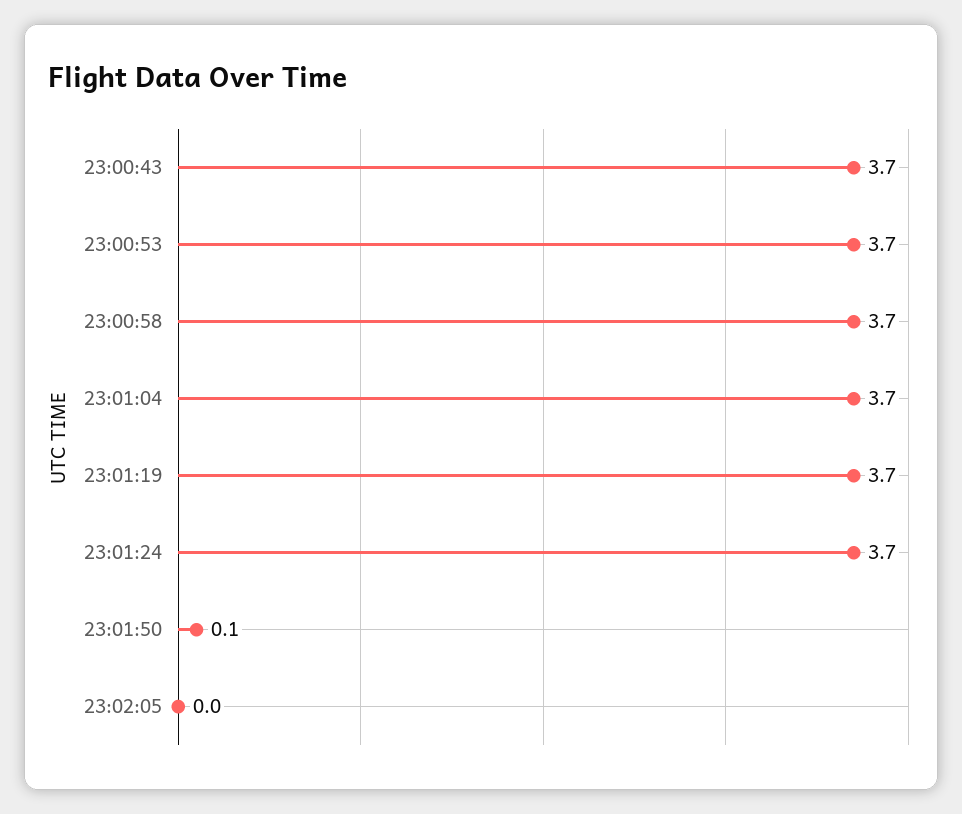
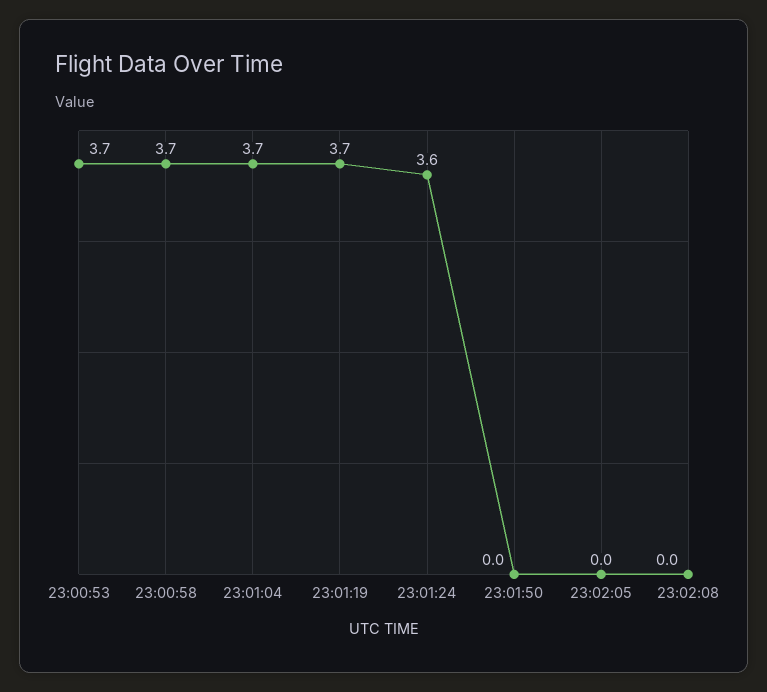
23:00:43: 3.7 -> none
23:01:24: 3.7 -> 3.6
23:01:50: 0.1 -> 0
23:02:08: none -> 0

